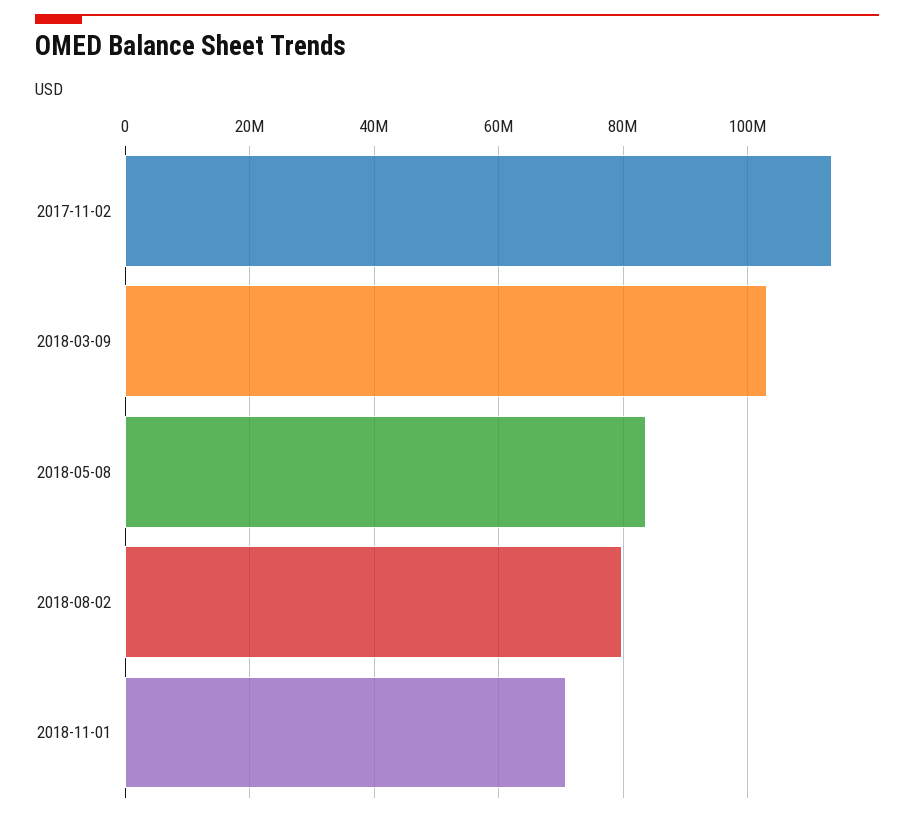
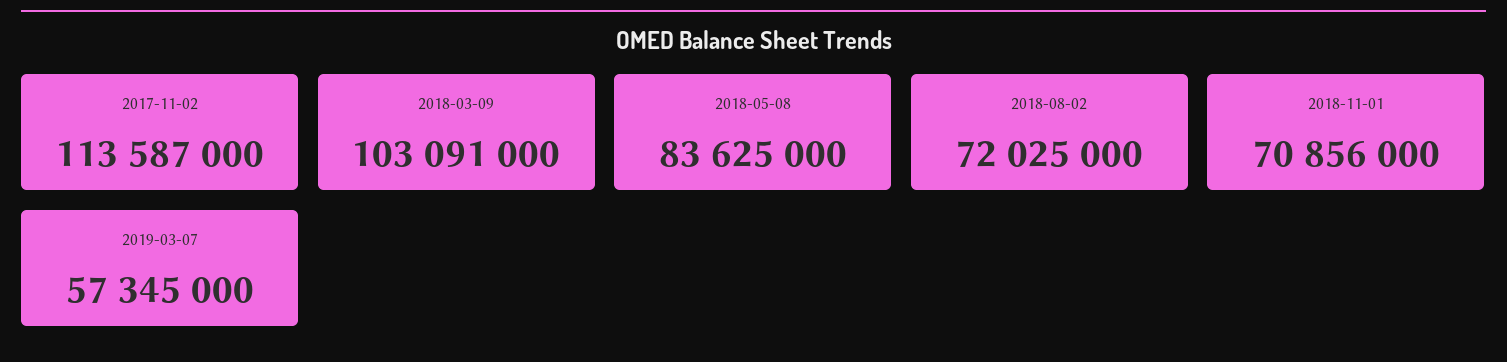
2018-08-02: 80000000 -> 72025000
2019-03-07: none -> 57345000

